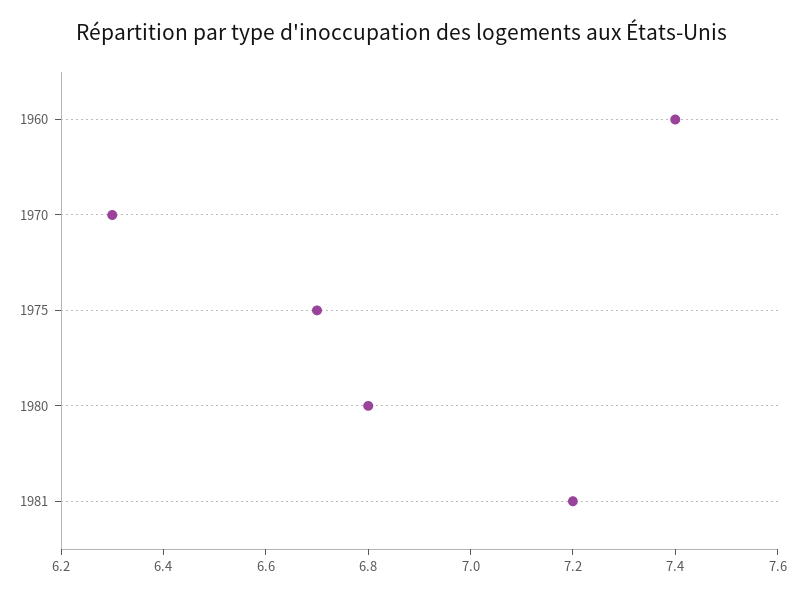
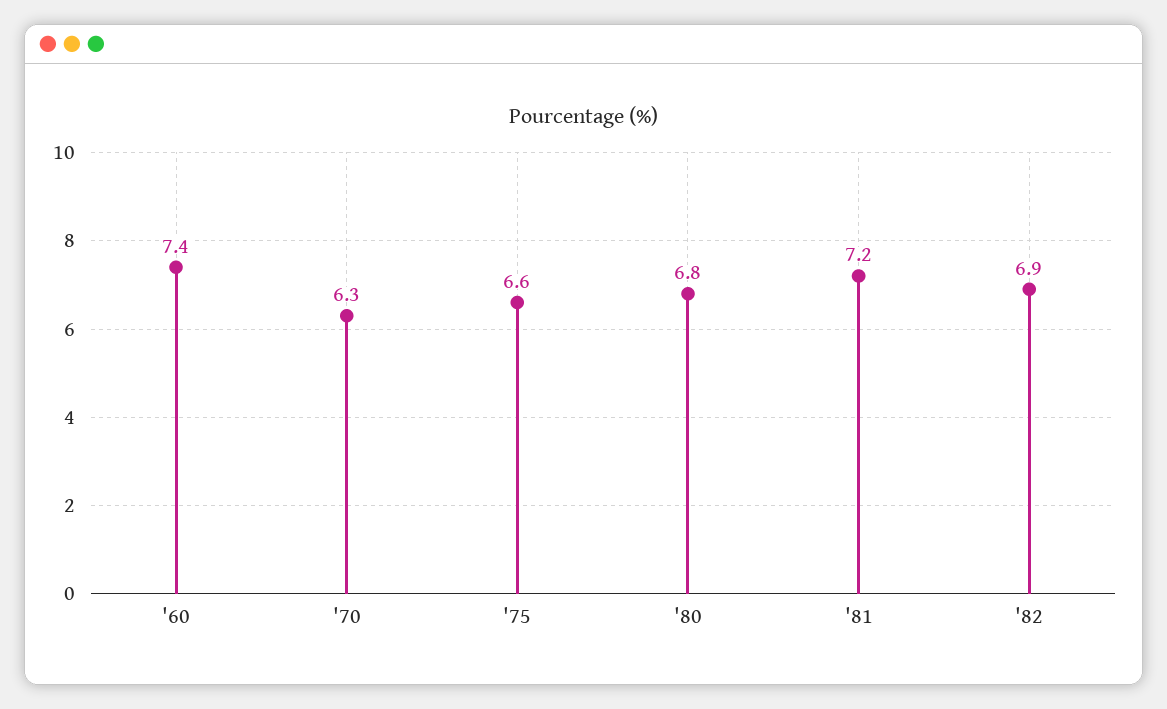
1975: 6.7 -> 6.6
'82: none -> 6.9

